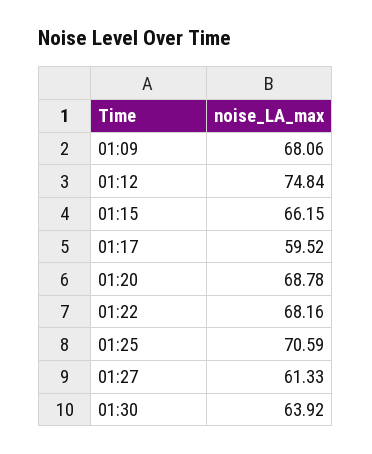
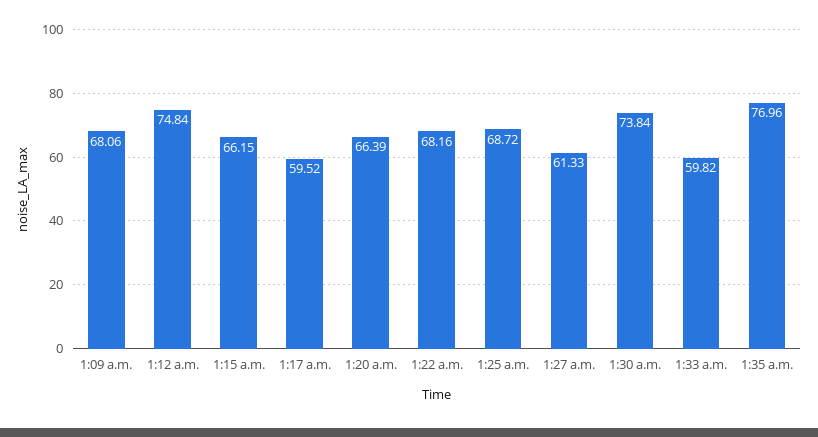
01:20: 68.78 -> 66.39
01:25: 70.59 -> 68.72
01:30: 63.92 -> 73.84
1:33 a.m.: none -> 59.82
1:35 a.m.: none -> 76.96

